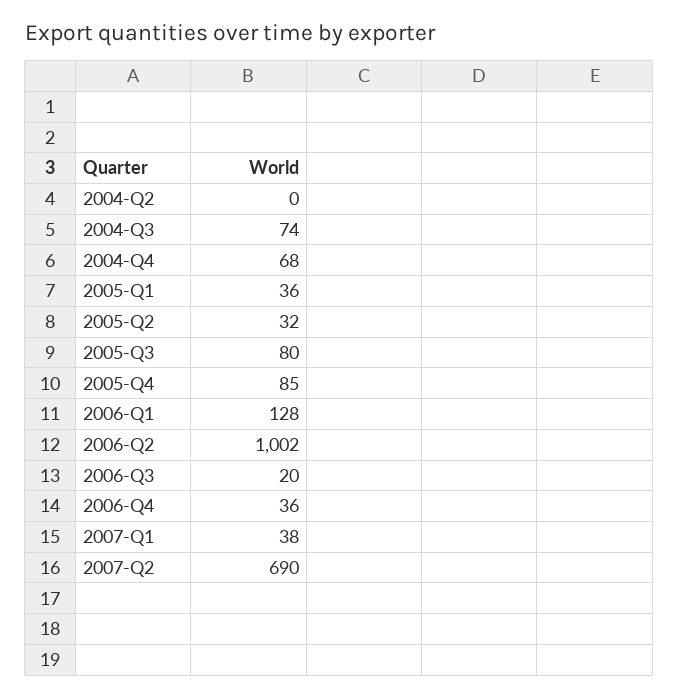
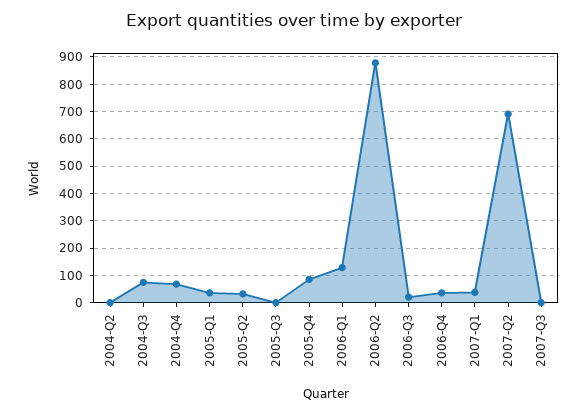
2005-Q3: 80 -> 0
2006-Q2: 1002 -> 875
2007-Q3: none -> 0

